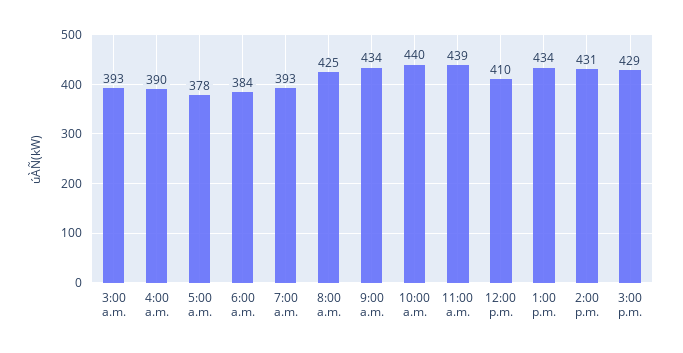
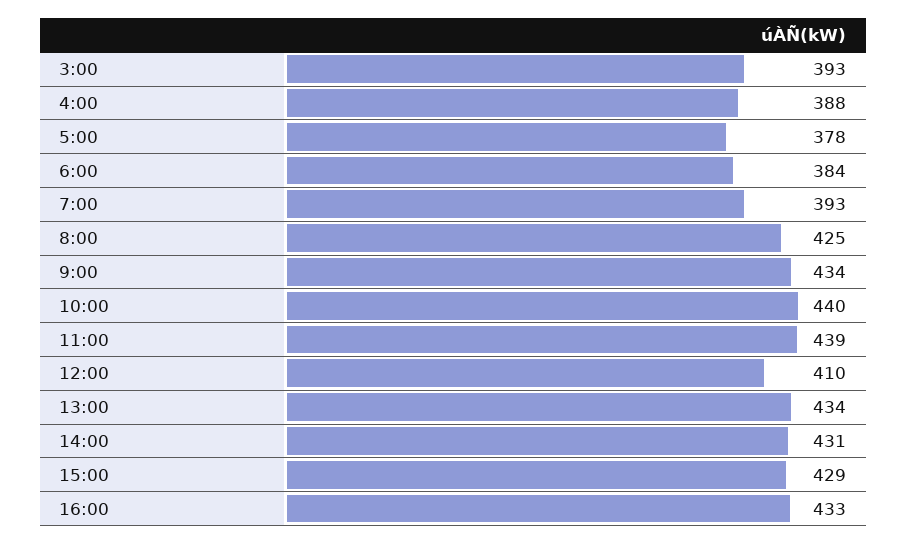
4:00 a.m.: 390 -> 388
16:00: none -> 433

